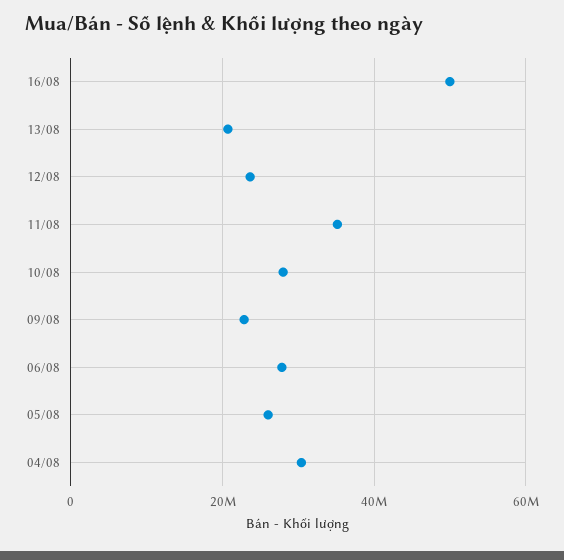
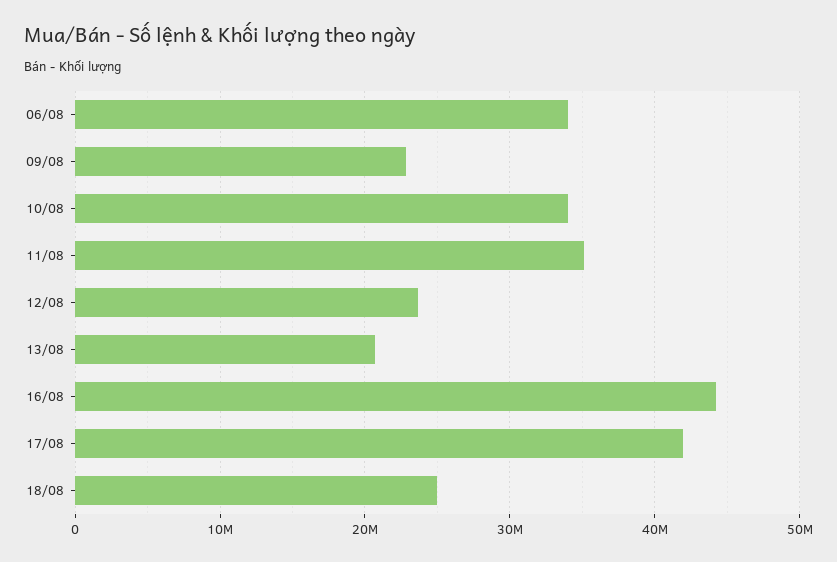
16/08: 50000000 -> 44000000
10/08: 28000000 -> 34000000
06/08: 28000000 -> 34000000
05/08: 26000000 -> none
04/08: 30000000 -> none
17/08: none -> 42000000
18/08: none -> 25000000

